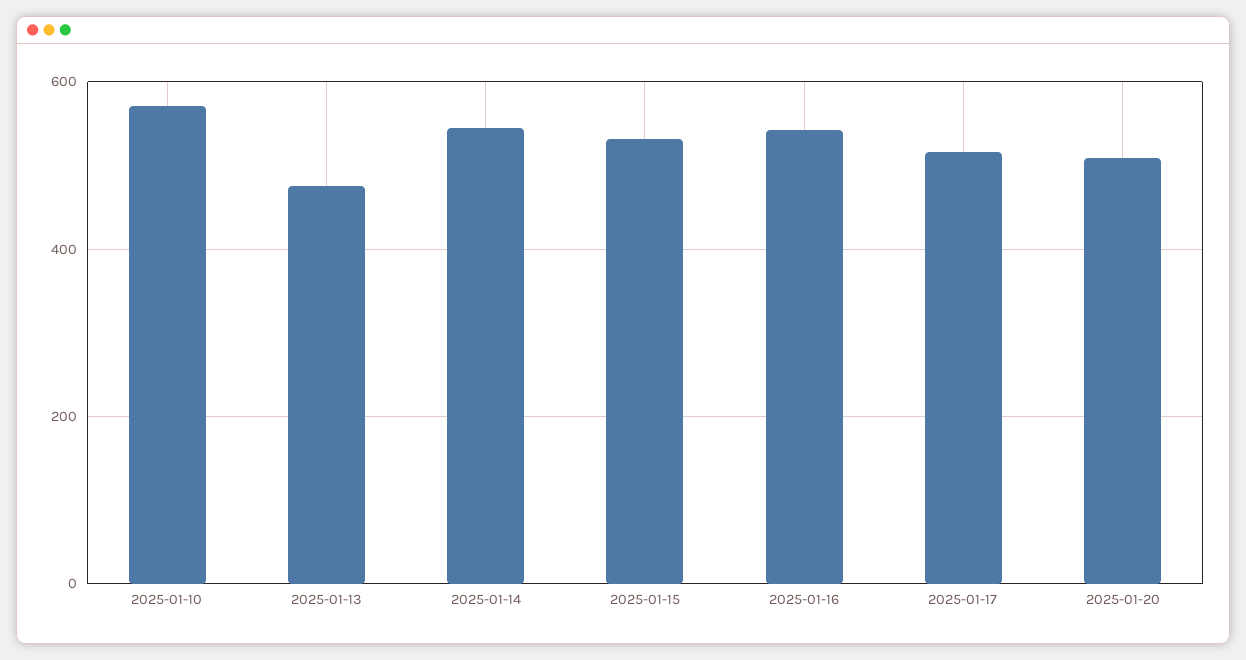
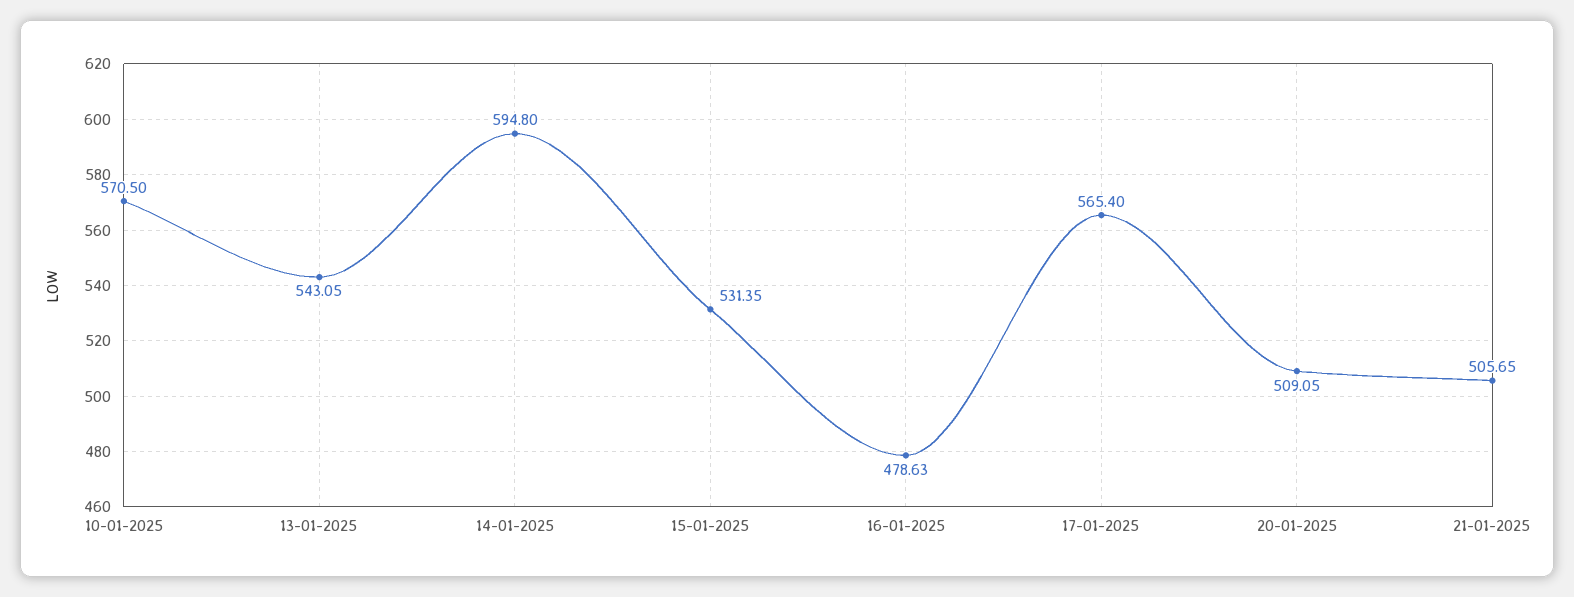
2025-01-13: 480 -> 543.05
2025-01-14: 540 -> 594.8
2025-01-16: 540 -> 478.63
2025-01-17: 520 -> 565.4
21-01-2025: none -> 505.65

